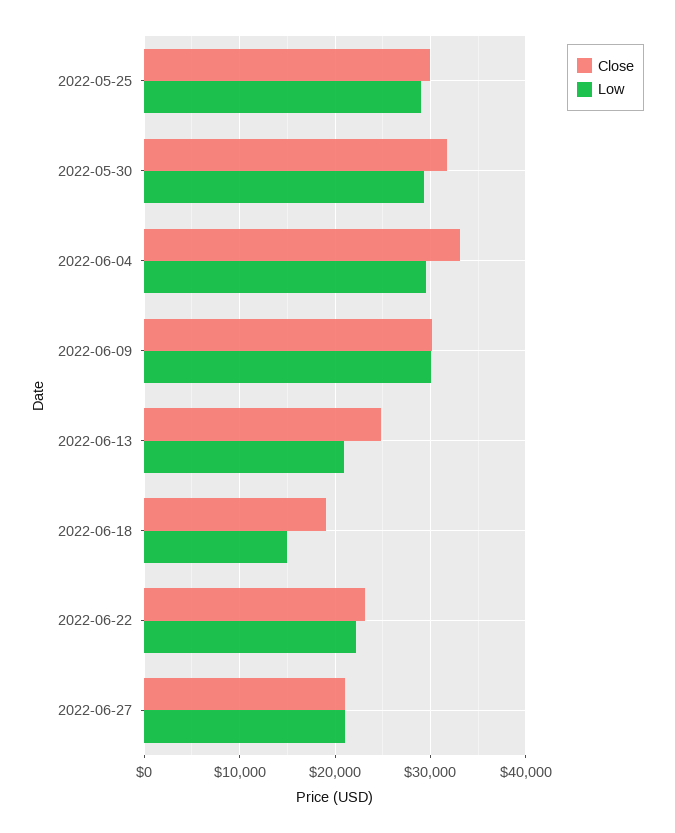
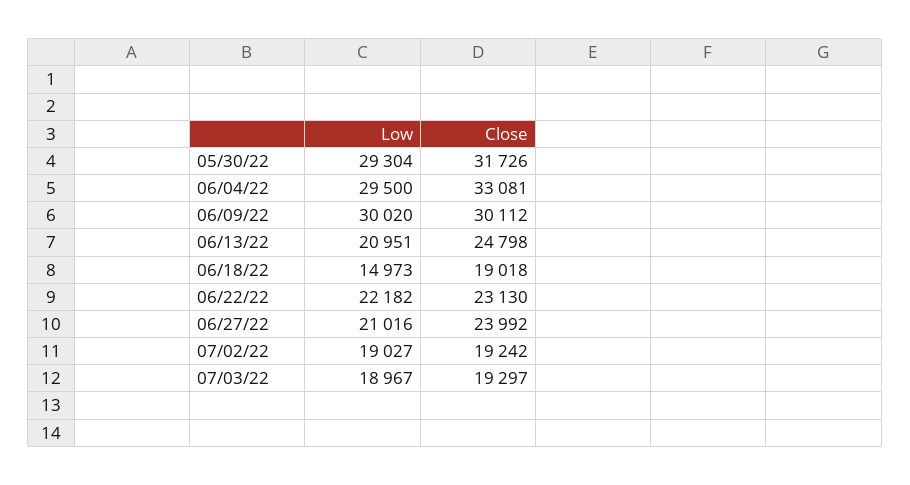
Close, 2022-05-25: 30000 -> none
Low, 2022-05-25: 29000 -> none
Close, 2022-06-27: 21000 -> 23992
Low, 07/02/22: none -> 19027
Close, 07/02/22: none -> 19242
Low, 07/03/22: none -> 18967
Close, 07/03/22: none -> 19297

